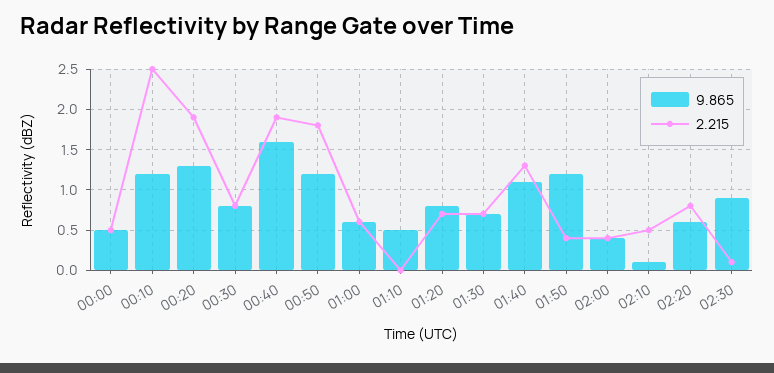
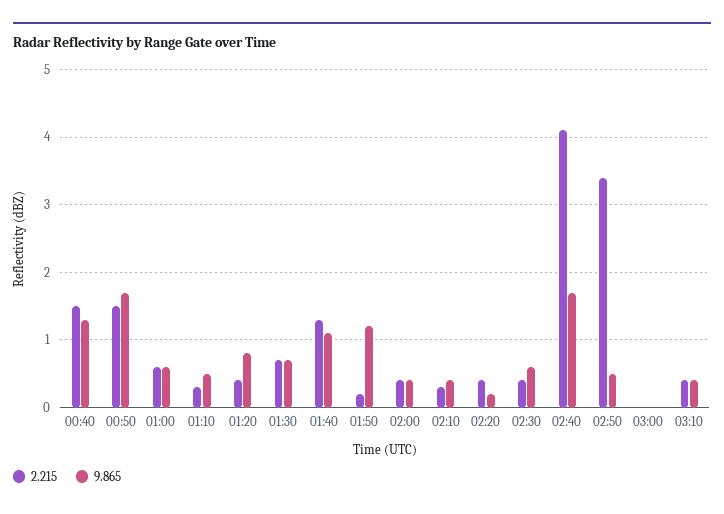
9.865, 00:00: 0.5 -> none
2.215, 00:00: 0.5 -> none
9.865, 00:10: 1.2 -> none
2.215, 00:10: 2.5 -> none
9.865, 00:20: 1.3 -> none
2.215, 00:20: 1.9 -> none
9.865, 00:30: 0.8 -> none
2.215, 00:30: 0.8 -> none
9.865, 00:40: 1.6 -> 1.3
2.215, 00:40: 1.9 -> 1.5
9.865, 00:50: 1.2 -> 1.7
2.215, 00:50: 1.8 -> 1.5
2.215, 01:10: 0 -> 0.3
2.215, 01:20: 0.7 -> 0.4
2.215, 01:50: 0.4 -> 0.2
9.865, 02:10: 0.1 -> 0.4
2.215, 02:10: 0.5 -> 0.3
9.865, 02:20: 0.6 -> 0.2
2.215, 02:20: 0.8 -> 0.4
9.865, 02:30: 0.9 -> 0.6
2.215, 02:30: 0.1 -> 0.4
2.215, 02:40: none -> 4.1
9.865, 02:40: none -> 1.7
2.215, 02:50: none -> 3.4
9.865, 02:50: none -> 0.5
2.215, 03:00: none -> 0
9.865, 03:00: none -> 0
2.215, 03:10: none -> 0.4
9.865, 03:10: none -> 0.4

